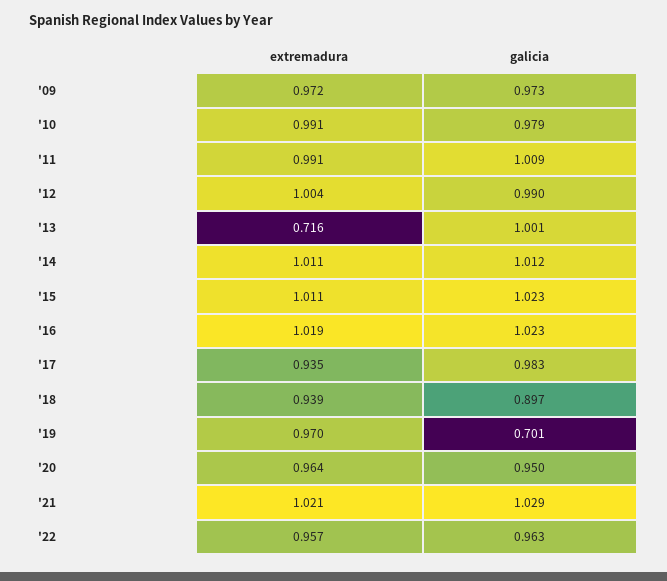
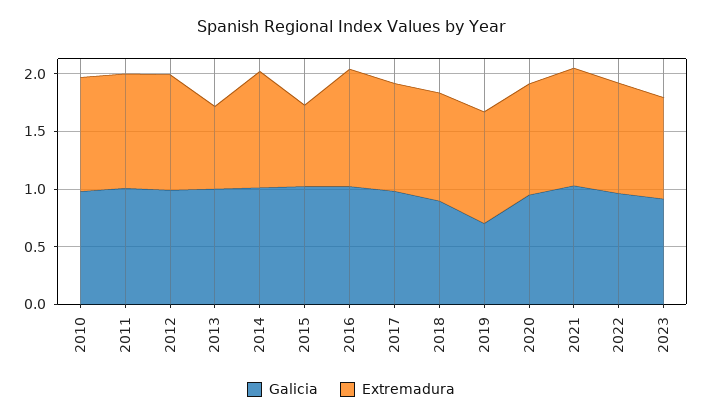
extremadura, '09: 0.972 -> none
galicia, '09: 0.973 -> none
extremadura, '15: 1.011 -> 0.7
galicia, 2023: none -> 0.9
extremadura, 2023: none -> 0.9

